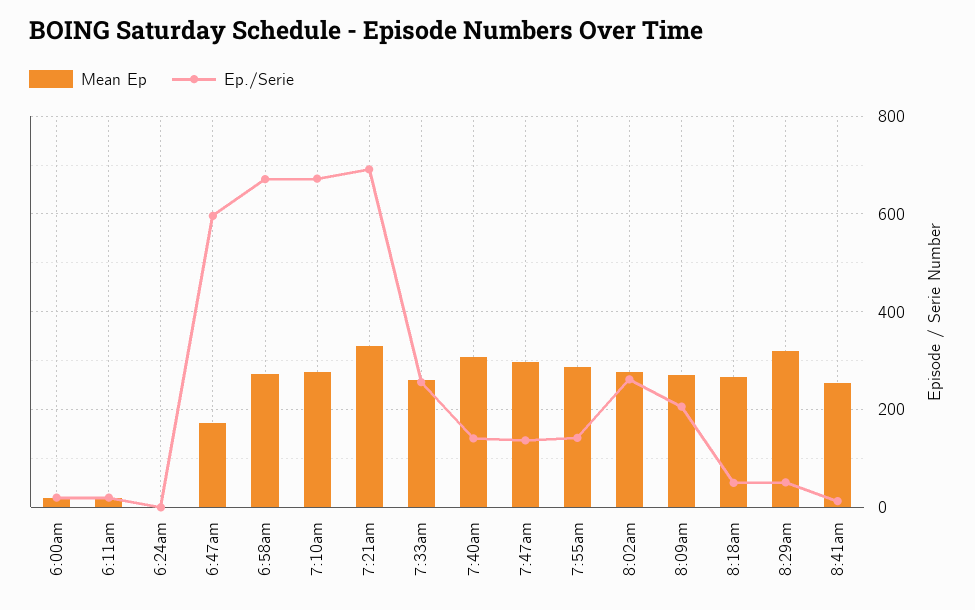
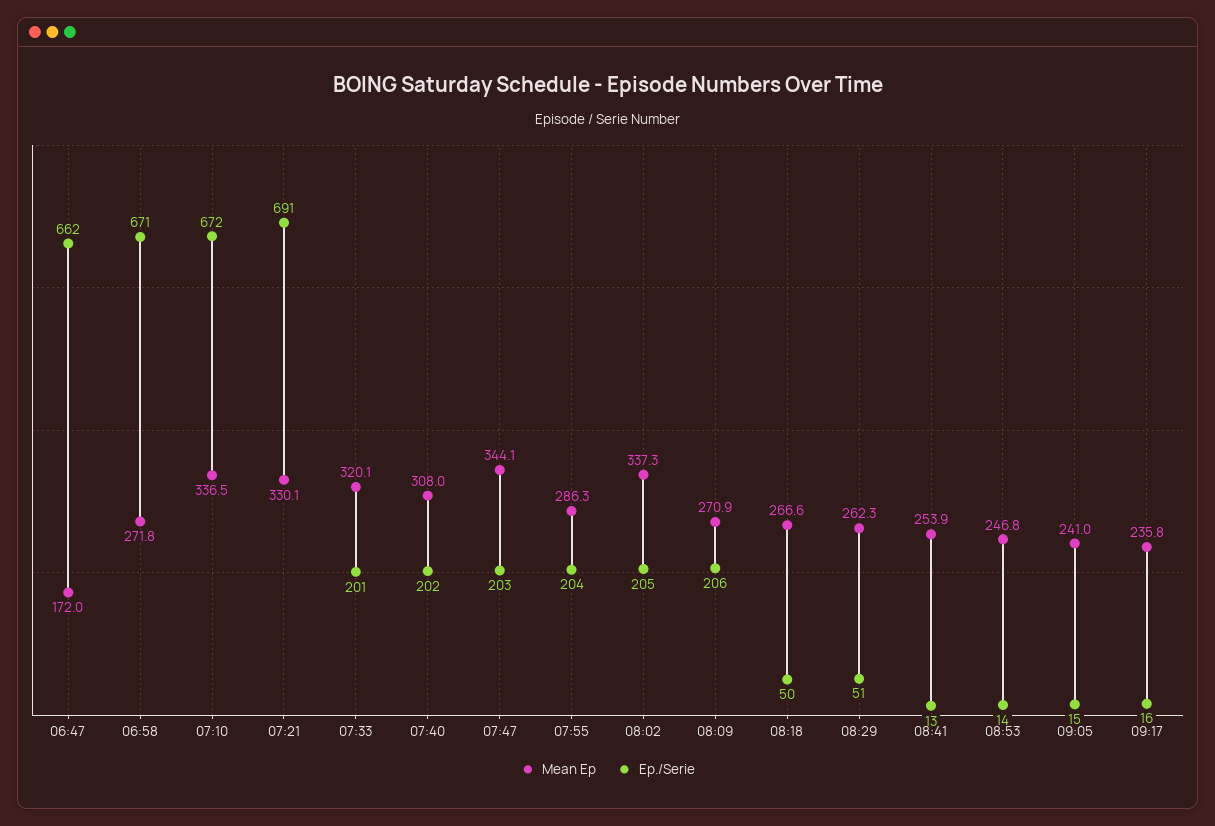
Mean Ep, 6:00am: 20 -> none
Ep./Serie, 6:00am: 20 -> none
Mean Ep, 6:11am: 20 -> none
Ep./Serie, 6:11am: 20 -> none
Mean Ep, 6:24am: 0 -> none
Ep./Serie, 6:24am: 0 -> none
Ep./Serie, 6:47am: 600 -> 662
Mean Ep, 7:10am: 280 -> 336.5
Mean Ep, 7:33am: 260 -> 320.1
Ep./Serie, 7:33am: 260 -> 201
Ep./Serie, 7:40am: 140 -> 202
Mean Ep, 7:47am: 300 -> 344.1
Ep./Serie, 7:47am: 140 -> 203
Ep./Serie, 7:55am: 140 -> 204
Mean Ep, 8:02am: 280 -> 337.3
Ep./Serie, 8:02am: 260 -> 205
Mean Ep, 8:29am: 320 -> 262.3
Mean Ep, 08:53: none -> 246.8
Ep./Serie, 08:53: none -> 14
Mean Ep, 09:05: none -> 241
Ep./Serie, 09:05: none -> 15
Mean Ep, 09:17: none -> 235.8
Ep./Serie, 09:17: none -> 16

